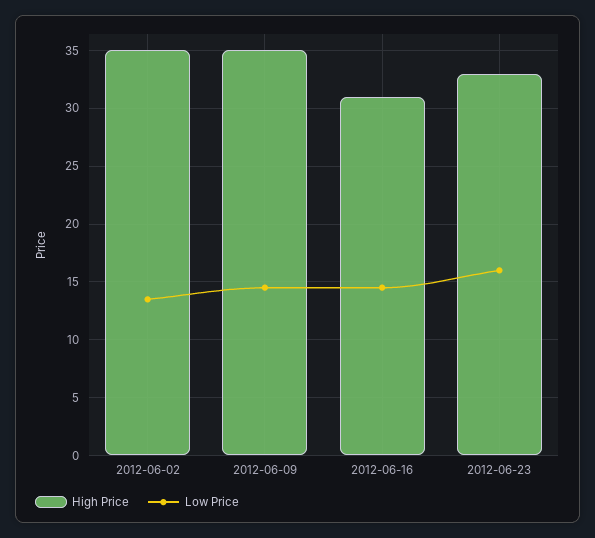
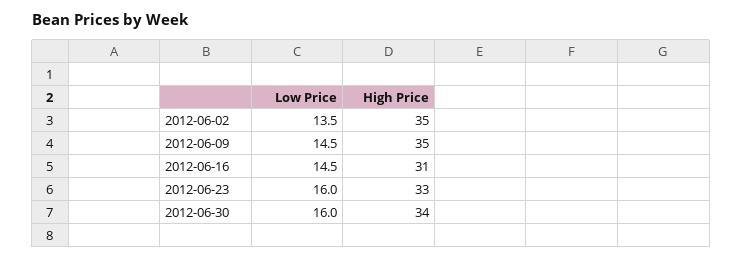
Low Price, 2012-06-30: none -> 16
High Price, 2012-06-30: none -> 34

